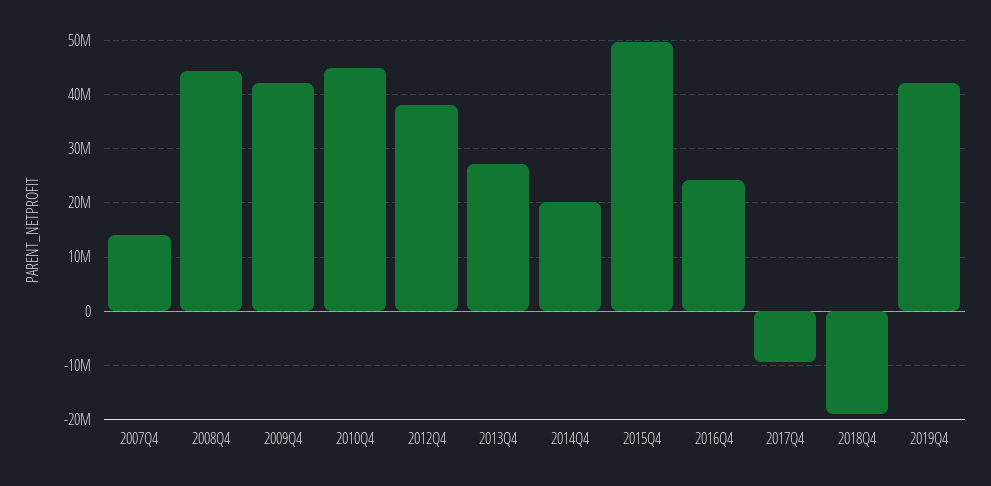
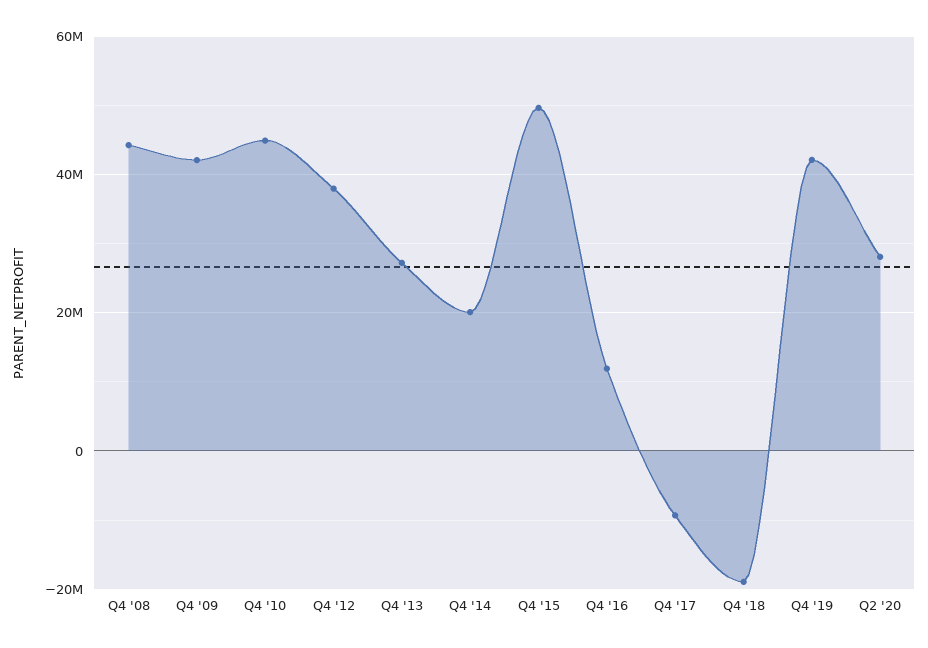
2007Q4: 14000000 -> none
2016Q4: 24000000 -> 12000000
Q2 '20: none -> 28000000

